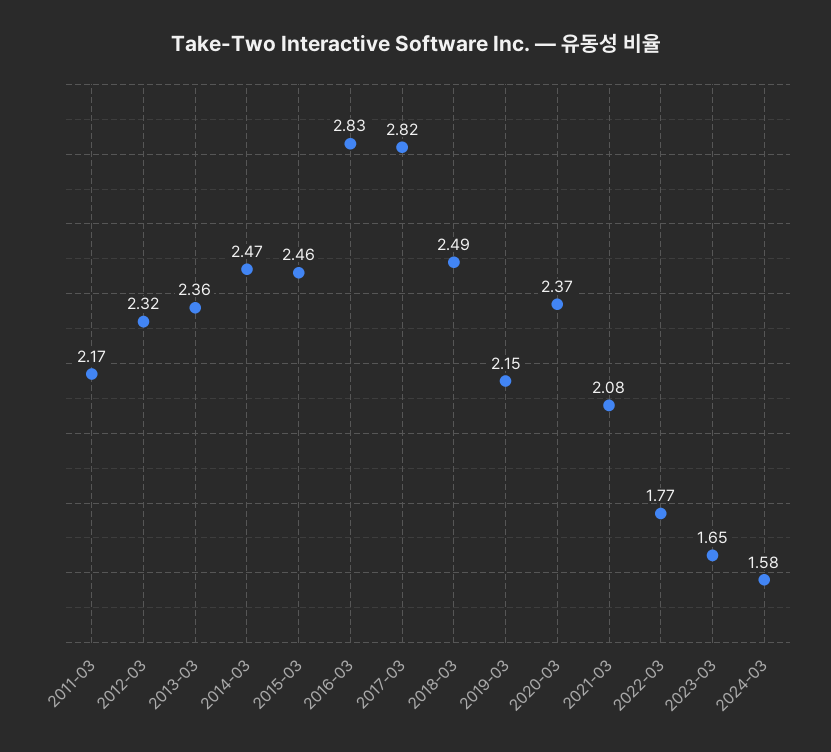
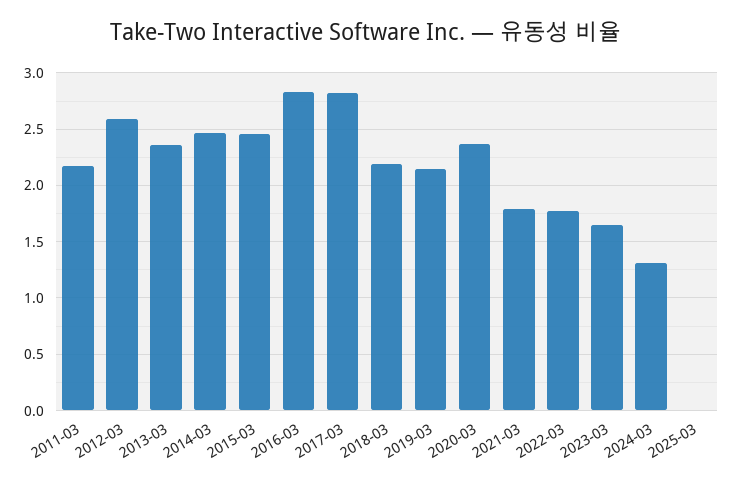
2012-03: 2.32 -> 2.6
2018-03: 2.49 -> 2.2
2021-03: 2.08 -> 1.8
2024-03: 1.58 -> 1.3
2025-03: none -> 0

